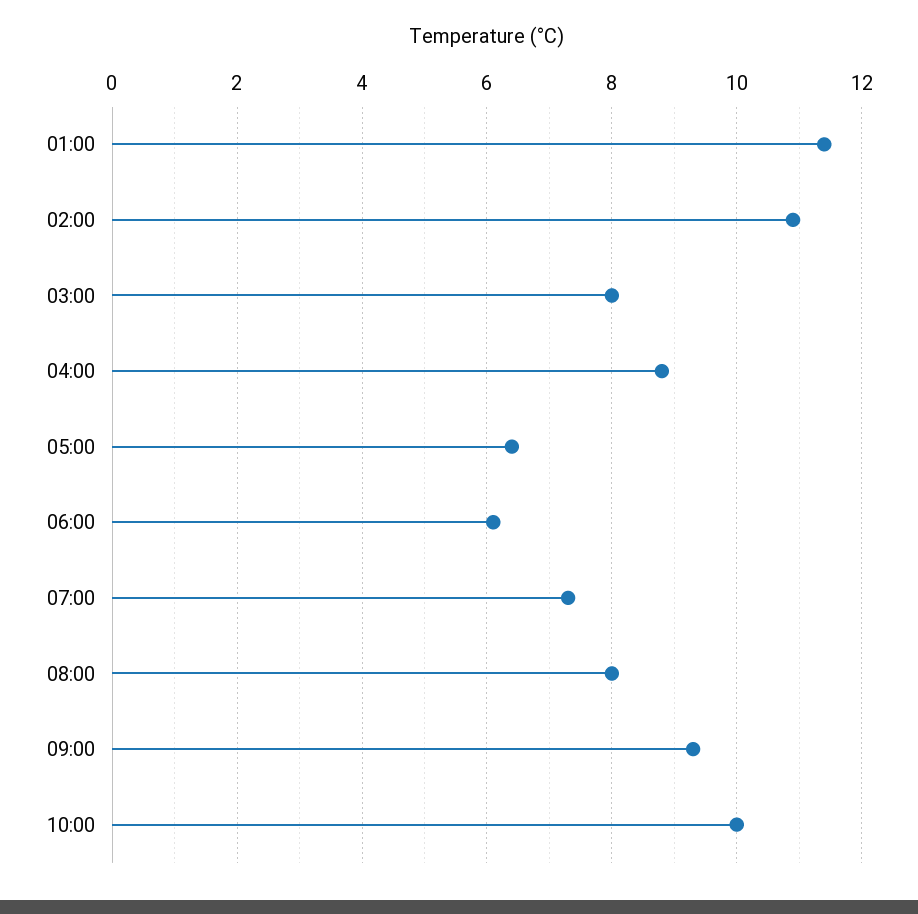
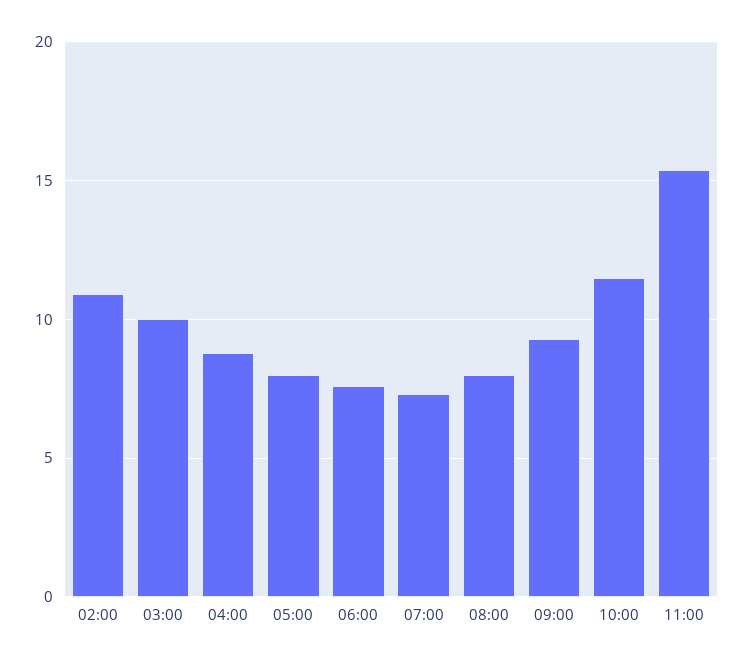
01:00: 11.5 -> none
03:00: 8 -> 10
05:00: 6.5 -> 8
06:00: 6 -> 7.5
10:00: 10 -> 11.5
11:00: none -> 15.5

